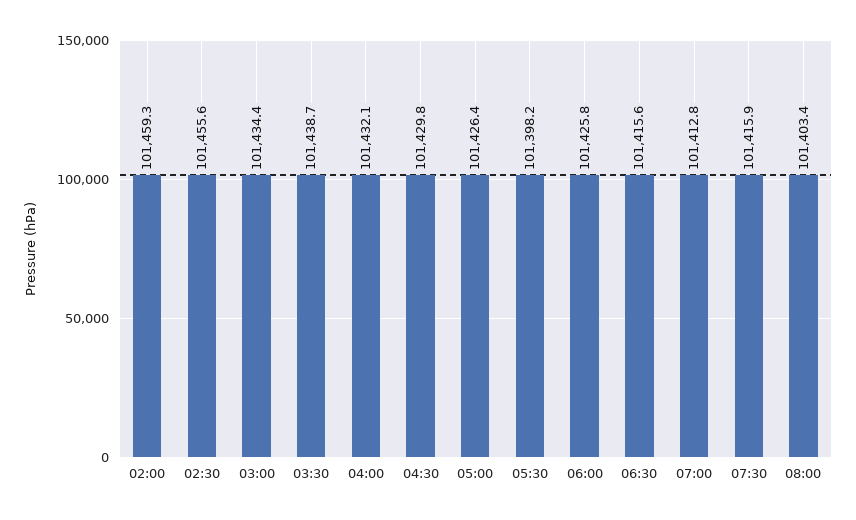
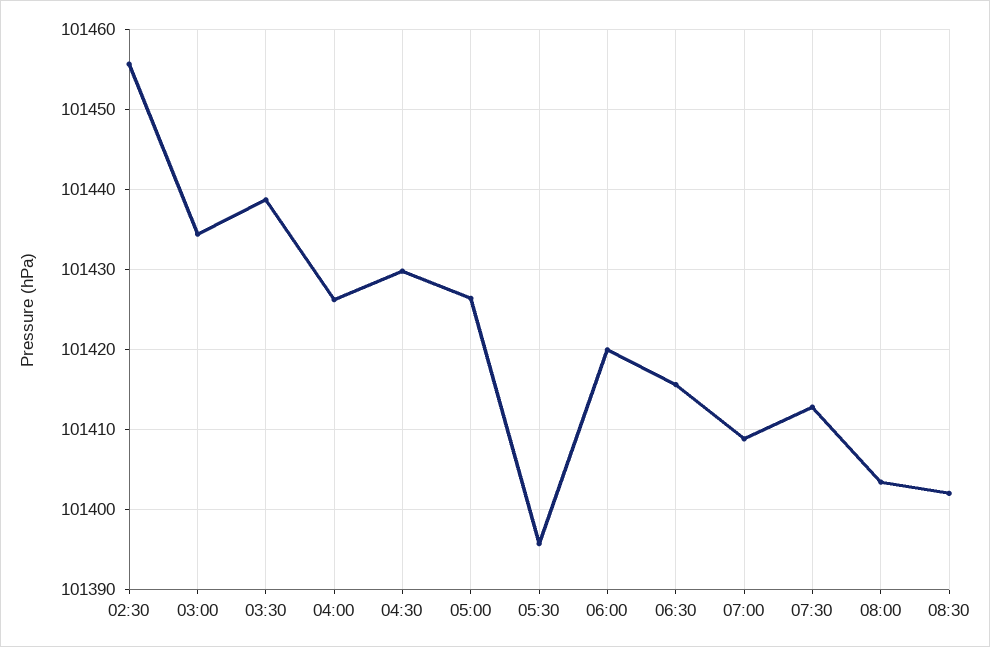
02:00: 101459.3 -> none
04:00: 101432.1 -> 101426
05:30: 101398.2 -> 101396
06:00: 101425.8 -> 101420
07:00: 101412.8 -> 101409
07:30: 101415.9 -> 101413
08:30: none -> 101402

